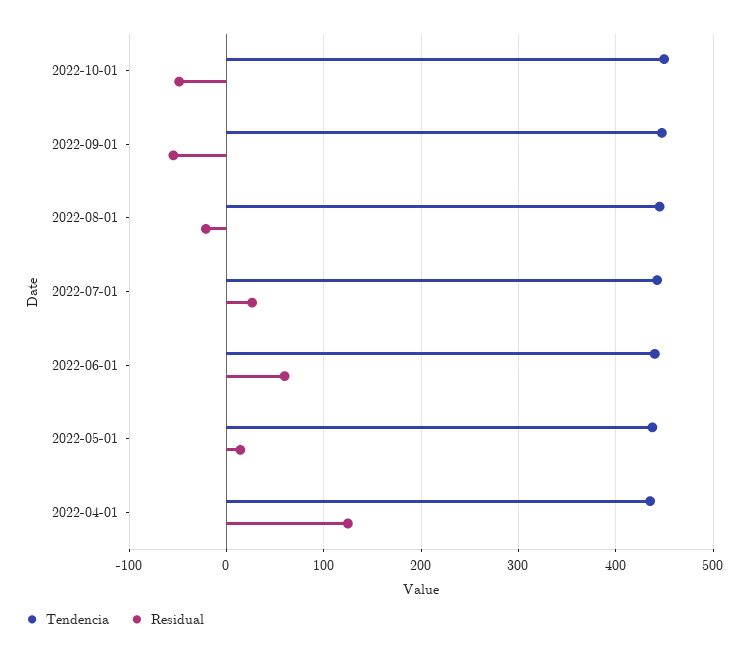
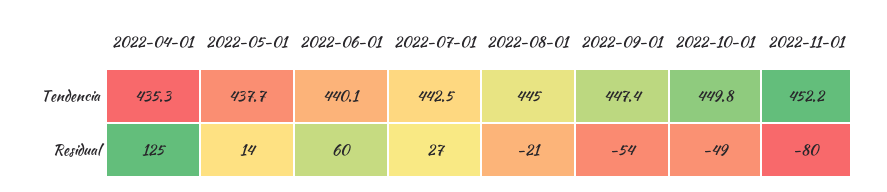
Tendencia, 2022-11-01: none -> 452.2
Residual, 2022-11-01: none -> -80

